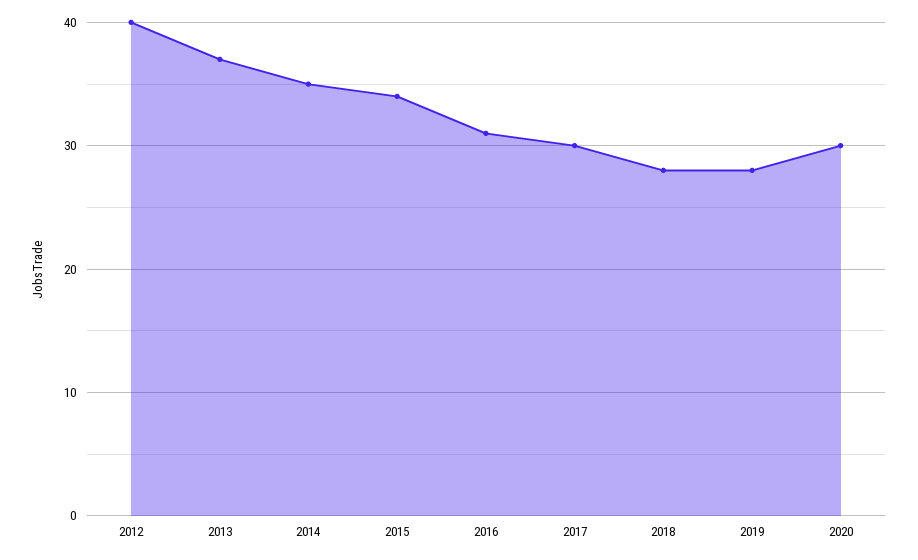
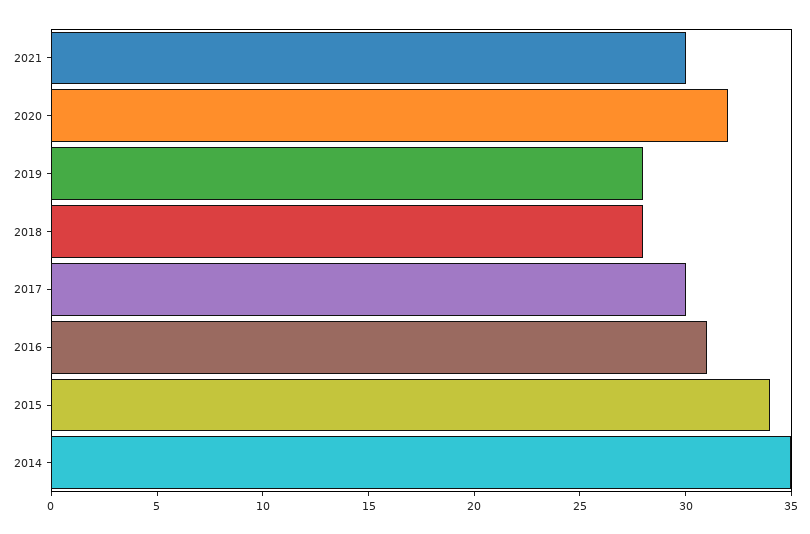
2012: 40 -> none
2013: 37 -> none
2020: 30 -> 32
2021: none -> 30

